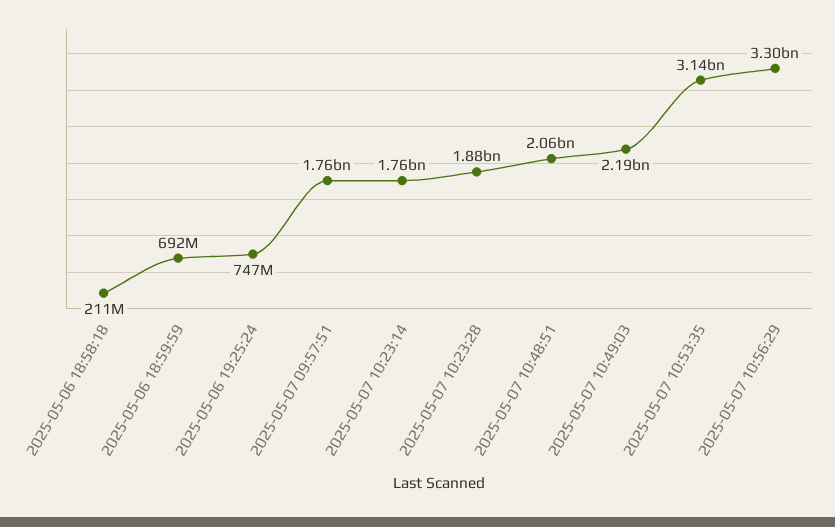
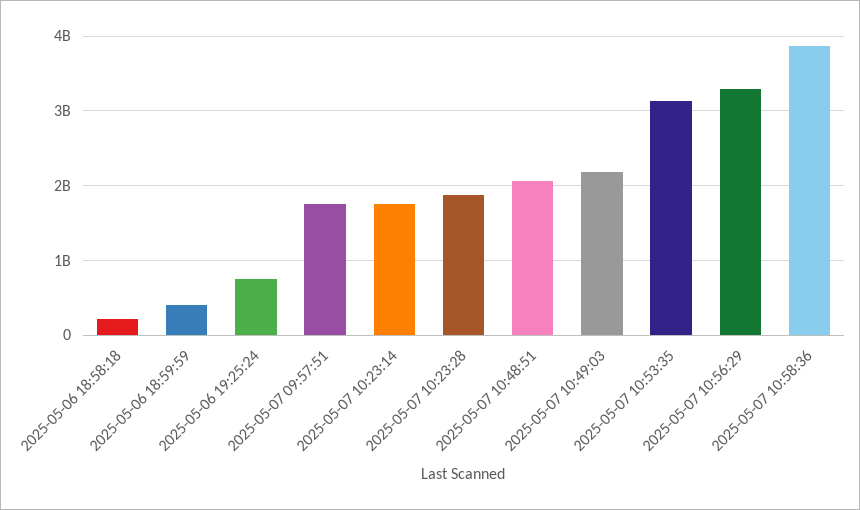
2025-05-06 18:59:59: 692000000 -> 400000000
2025-05-07 10:58:36: none -> 3900000000

